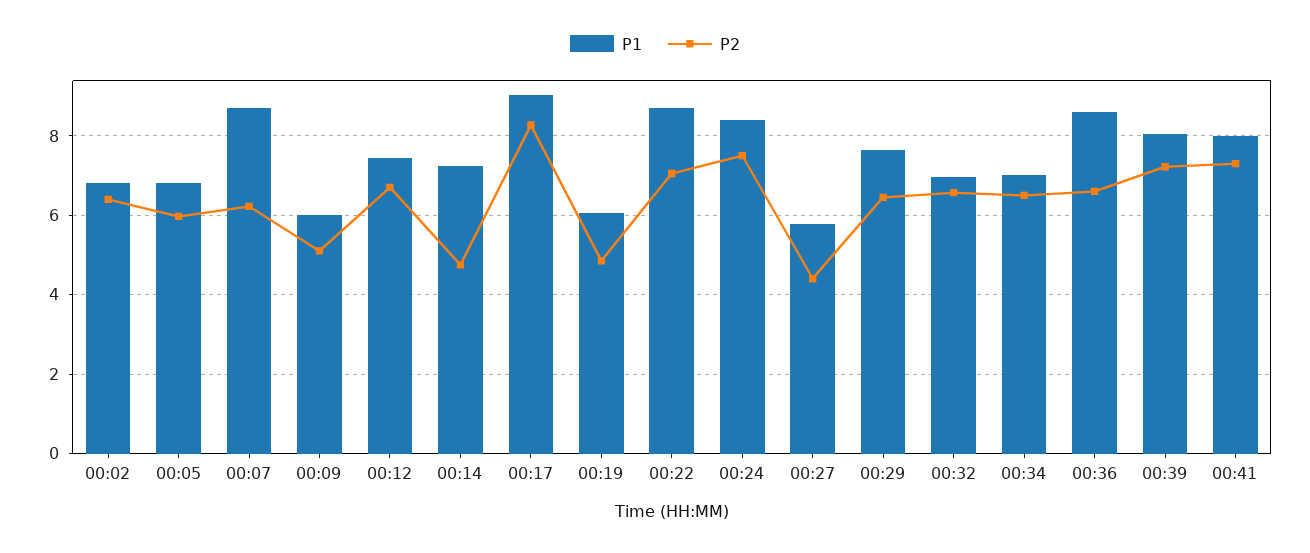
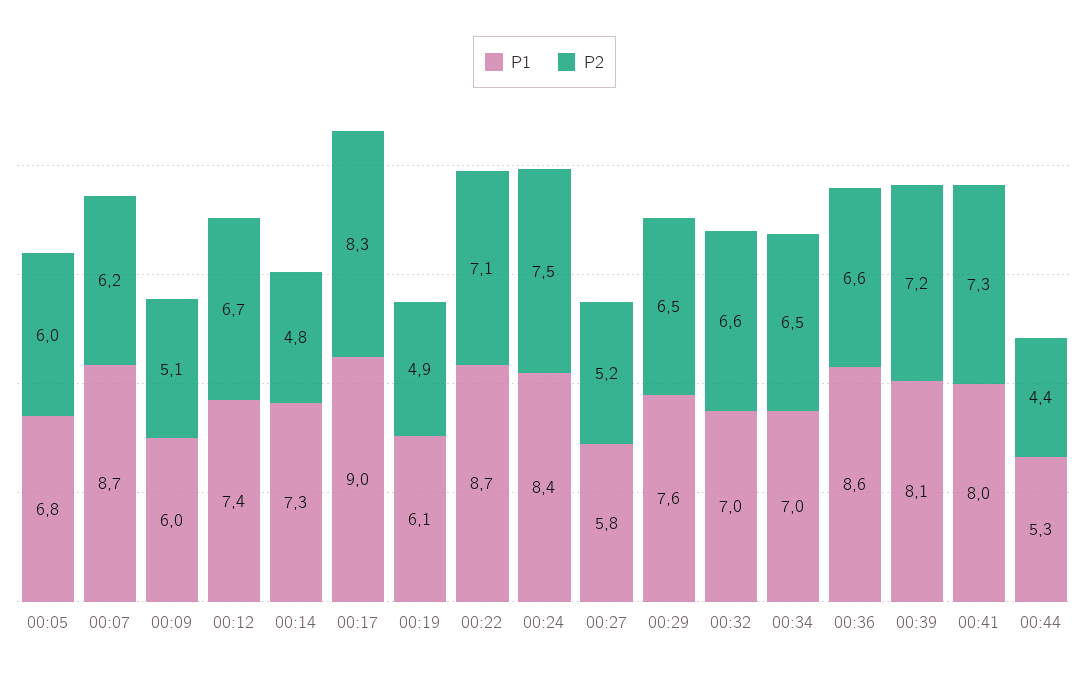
P1, 00:02: 6.8 -> none
P2, 00:02: 6.4 -> none
P2, 00:27: 4.4 -> 5.2
P1, 00:44: none -> 5.3
P2, 00:44: none -> 4.4

